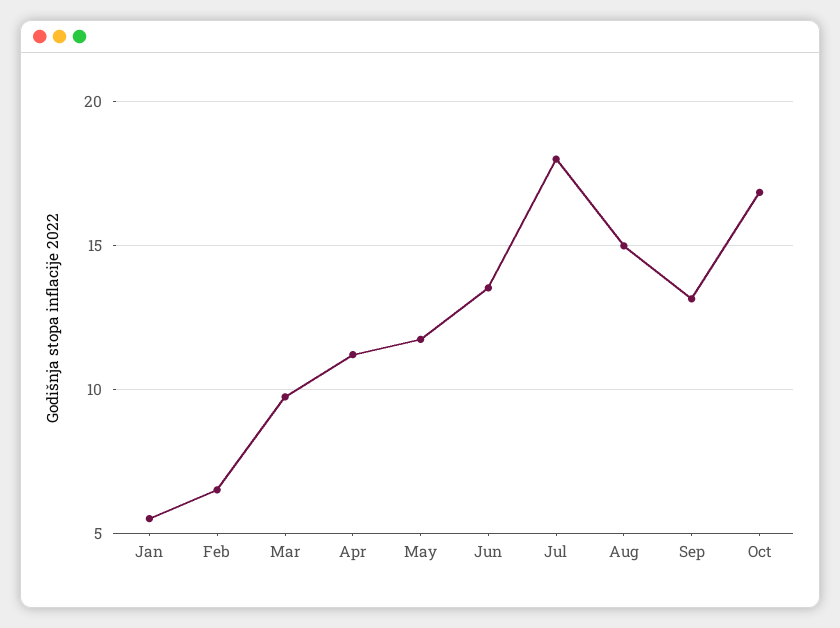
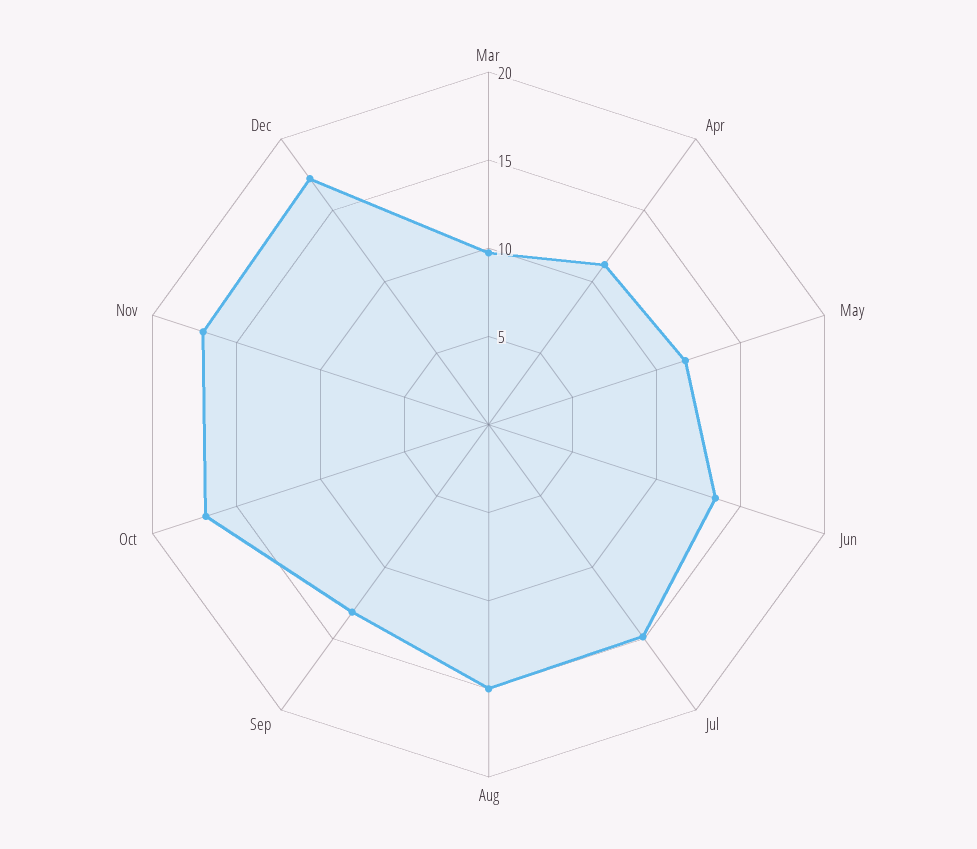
Jan: 5.5 -> none
Feb: 6.5 -> none
Jul: 18 -> 15
Nov: none -> 17
Dec: none -> 17

